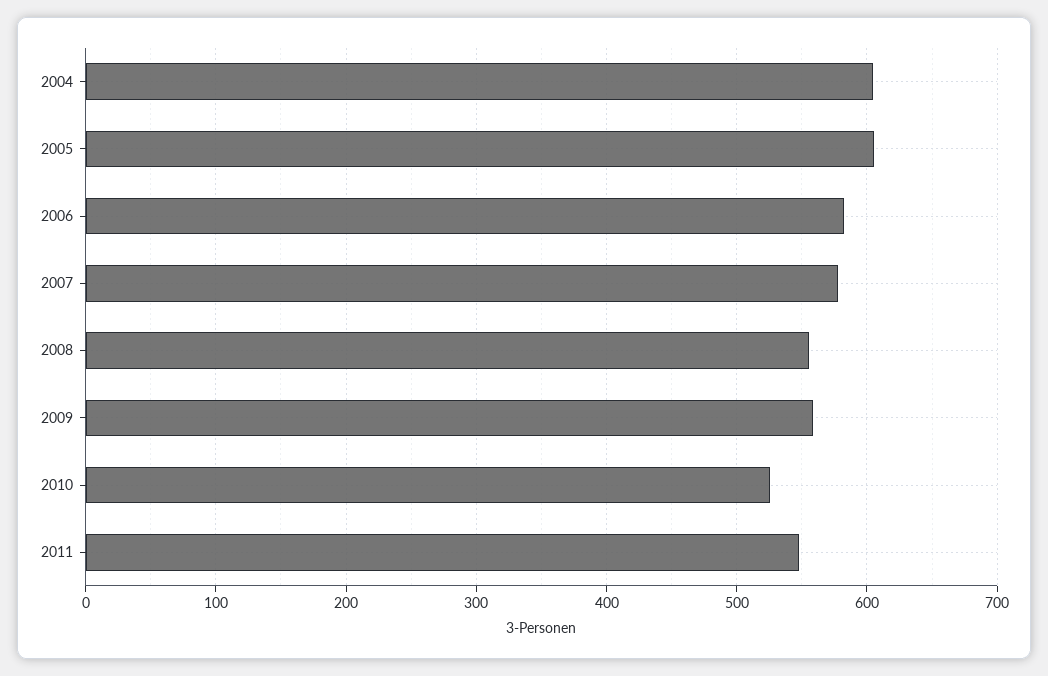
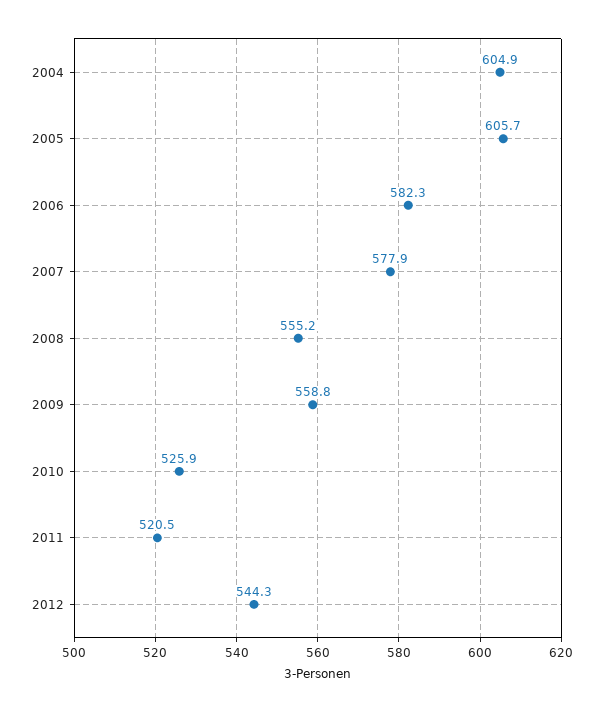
2011: 550 -> 520.5
2012: none -> 544.3

